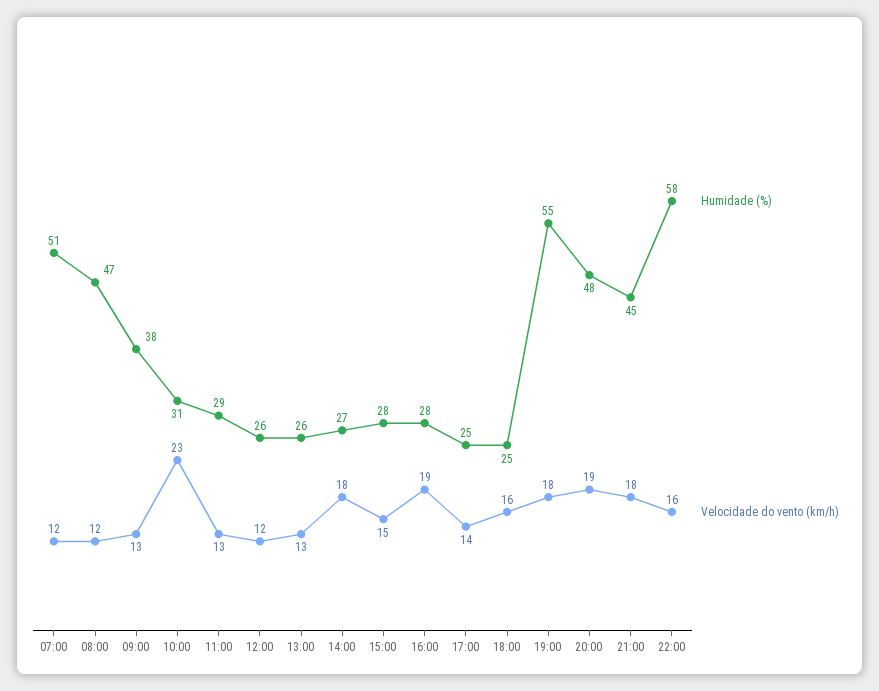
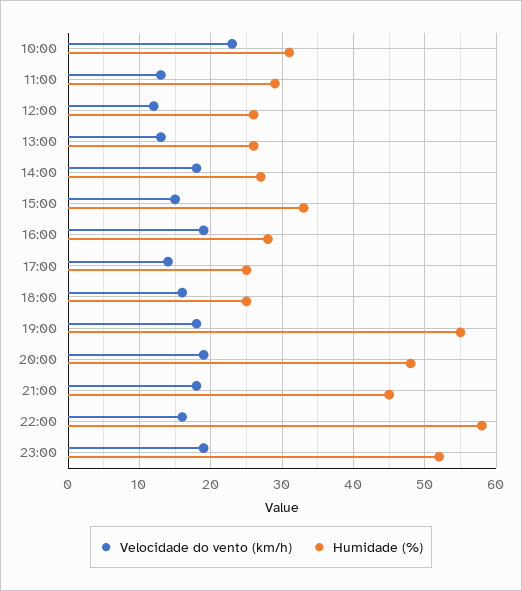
Humidade (%), 07:00: 51 -> none
Velocidade do vento (km/h), 07:00: 12 -> none
Humidade (%), 08:00: 47 -> none
Velocidade do vento (km/h), 08:00: 12 -> none
Humidade (%), 09:00: 38 -> none
Velocidade do vento (km/h), 09:00: 13 -> none
Humidade (%), 15:00: 28 -> 33
Velocidade do vento (km/h), 23:00: none -> 19
Humidade (%), 23:00: none -> 52

